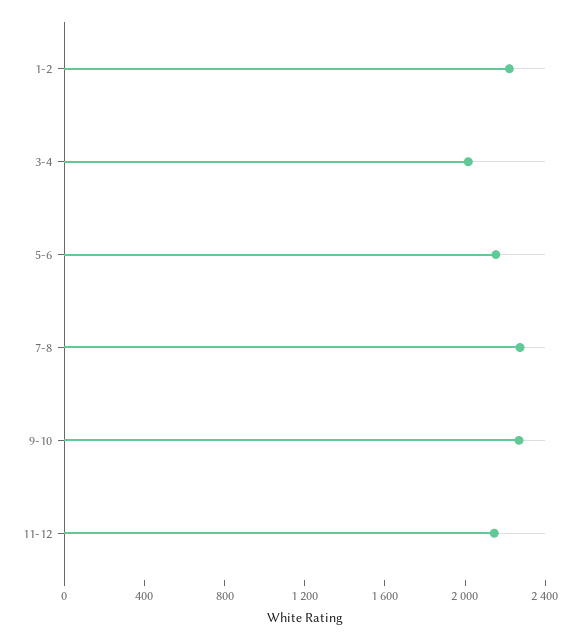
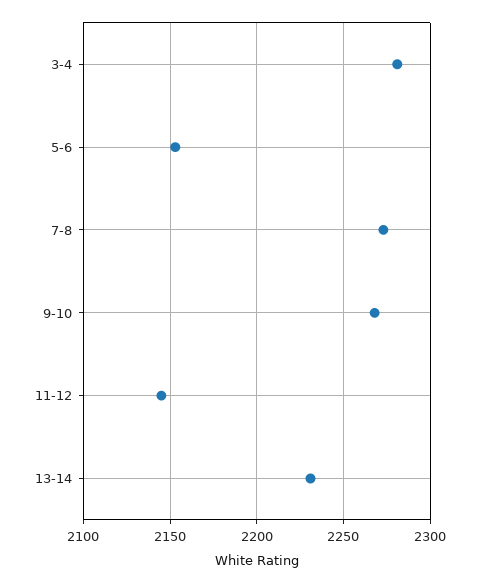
1-2: 2200 -> none
3-4: 2000 -> 2280
13-14: none -> 2230

